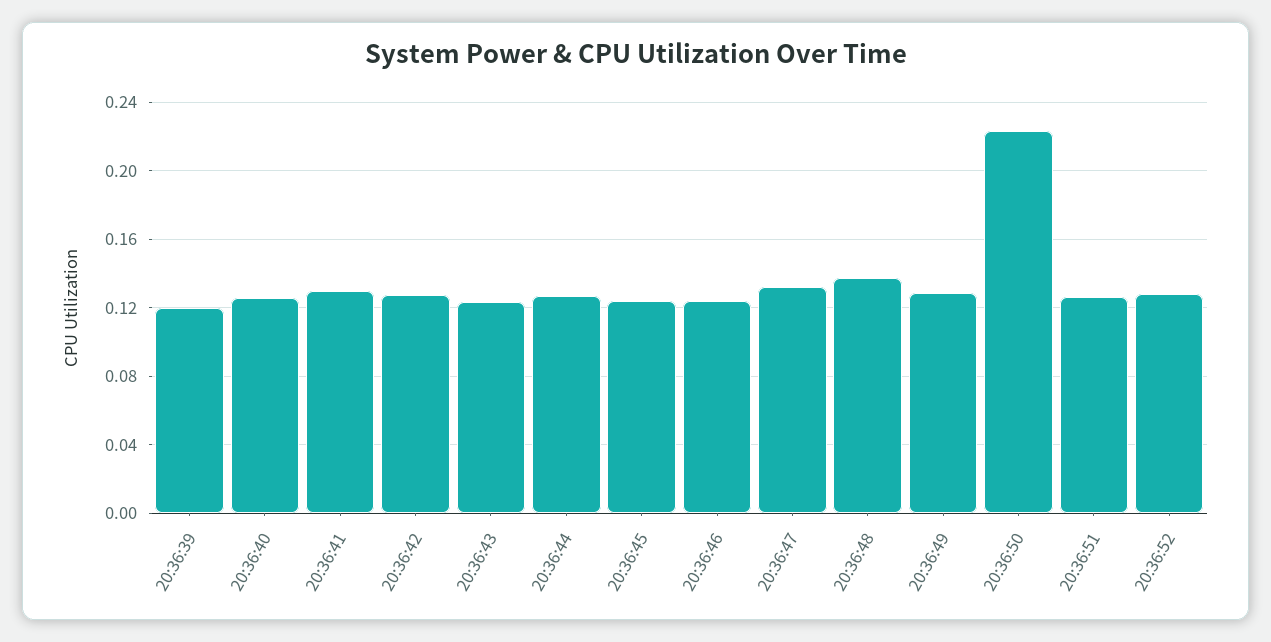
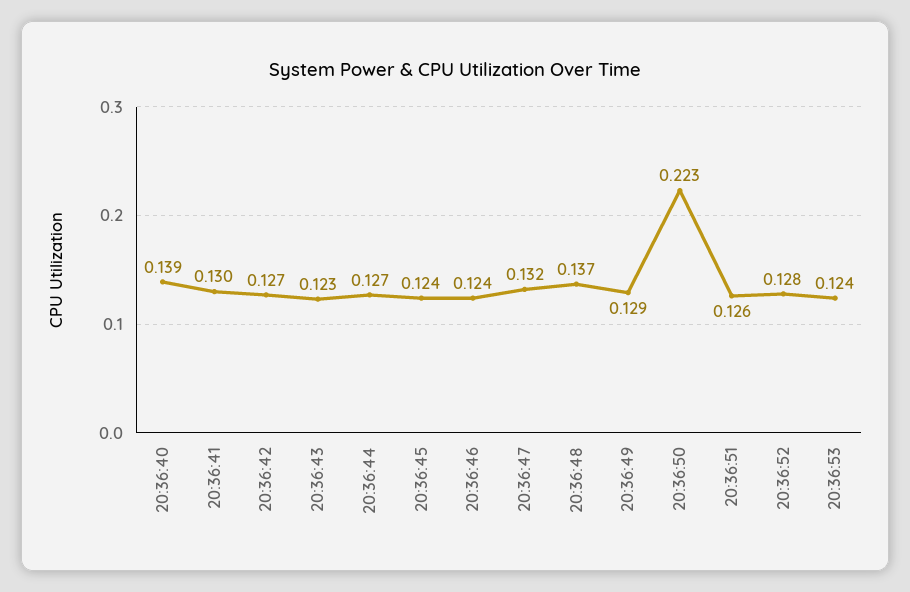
20:36:39: 0.12 -> none
20:36:40: 0.125 -> 0.139
20:36:53: none -> 0.124

